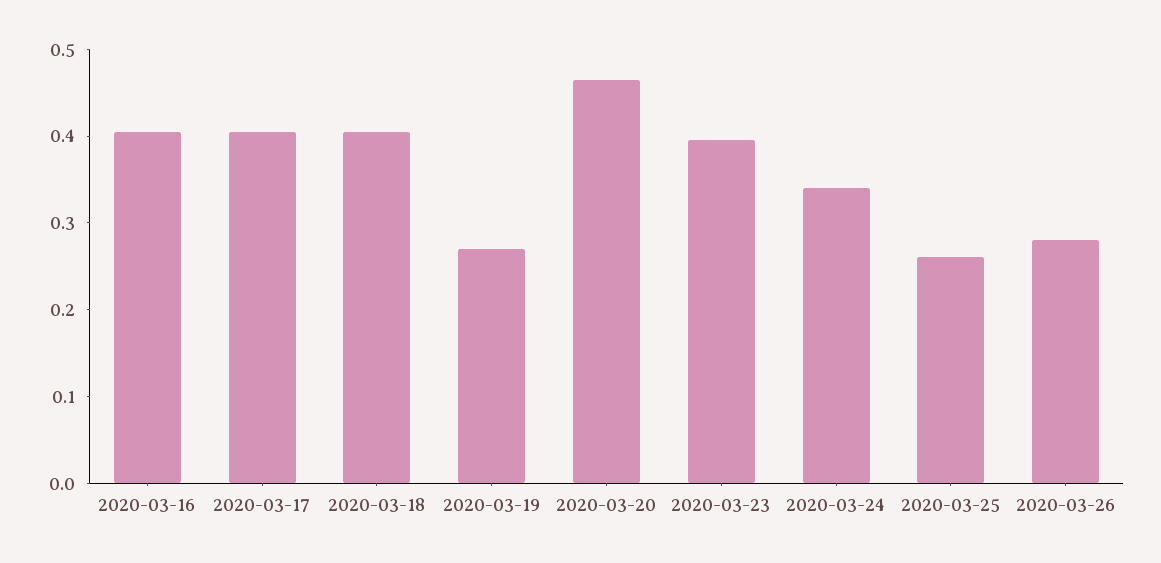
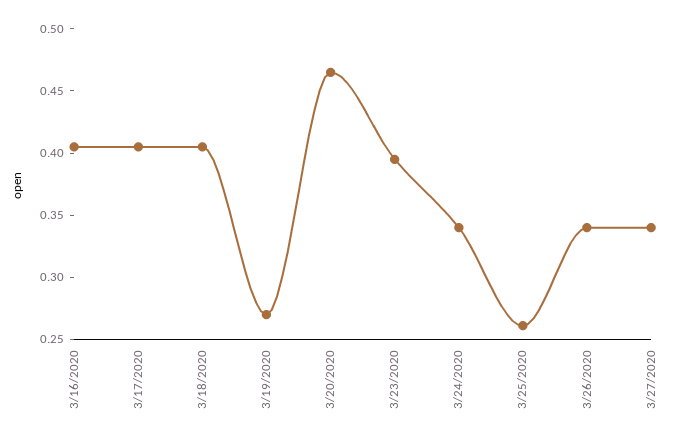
2020-03-26: 0.28 -> 0.34
3/27/2020: none -> 0.34

